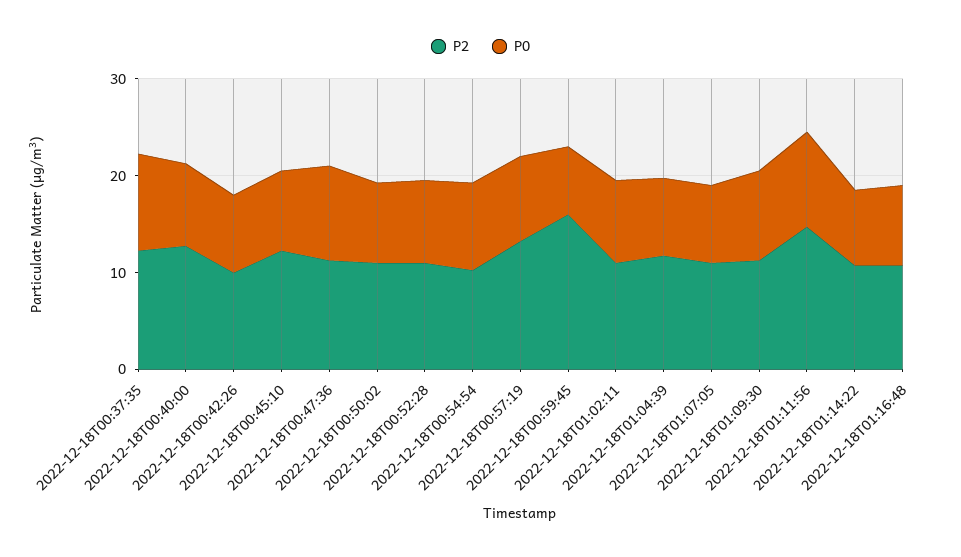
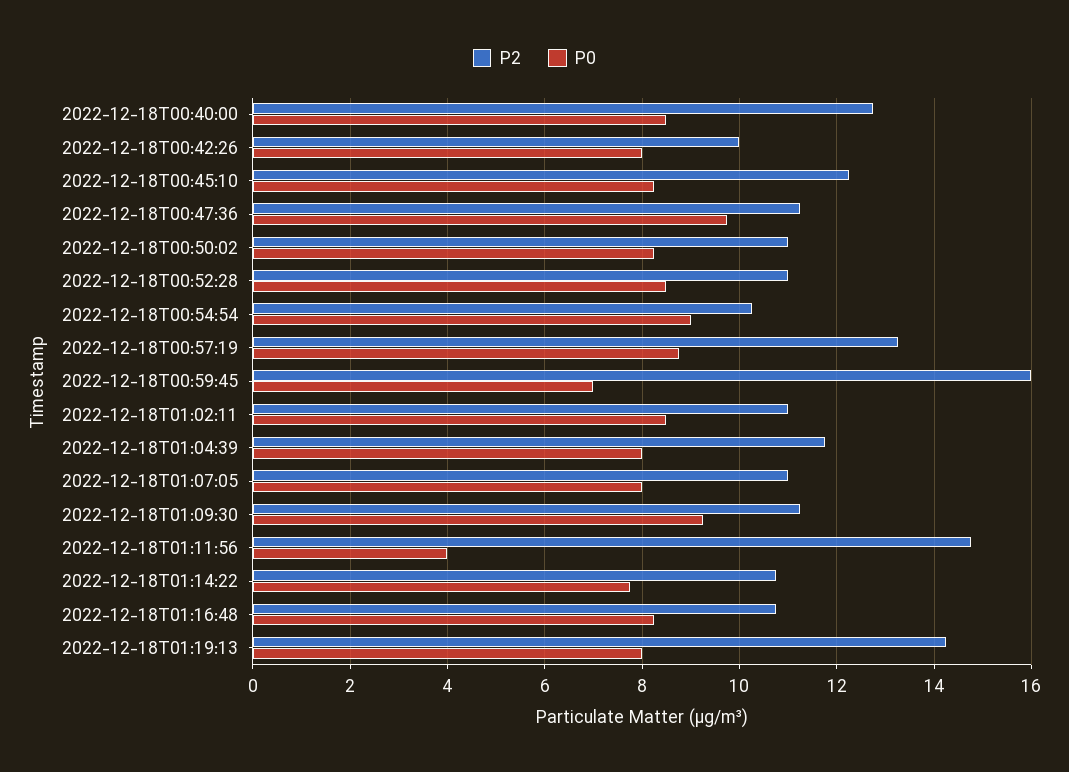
P2, 2022-12-18T00:37:35: 12 -> none
P0, 2022-12-18T00:37:35: 10 -> none
P0, 2022-12-18T01:11:56: 10 -> 4
P2, 2022-12-18T01:19:13: none -> 14.2
P0, 2022-12-18T01:19:13: none -> 8

